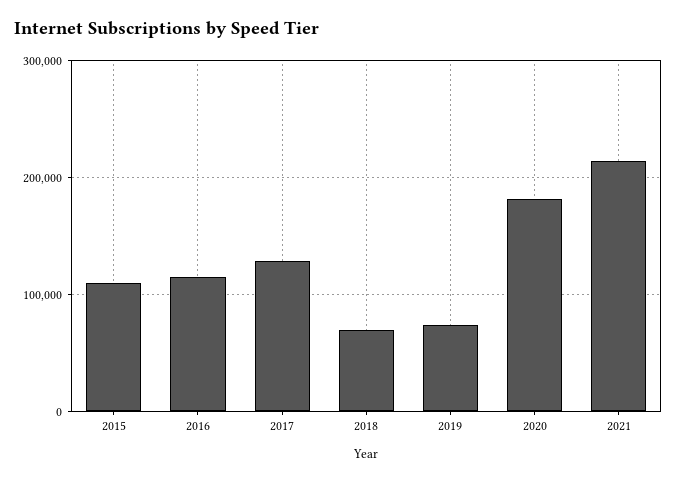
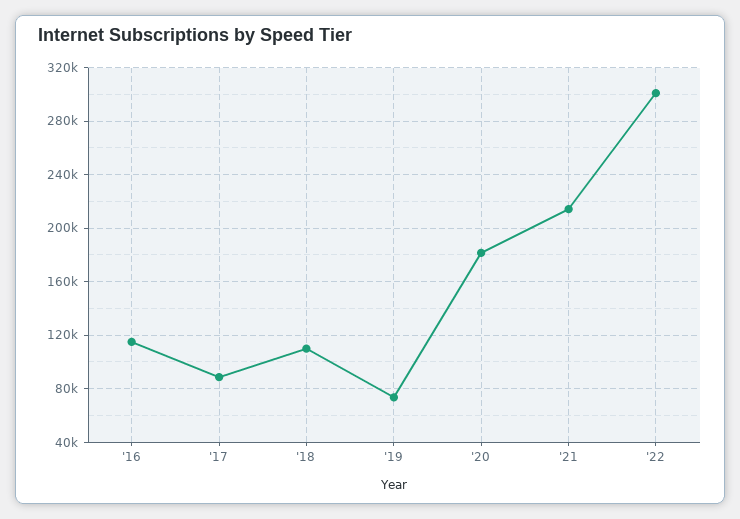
2015: 110000 -> none
2017: 130000 -> 90000
2018: 70000 -> 110000
'22: none -> 300000

